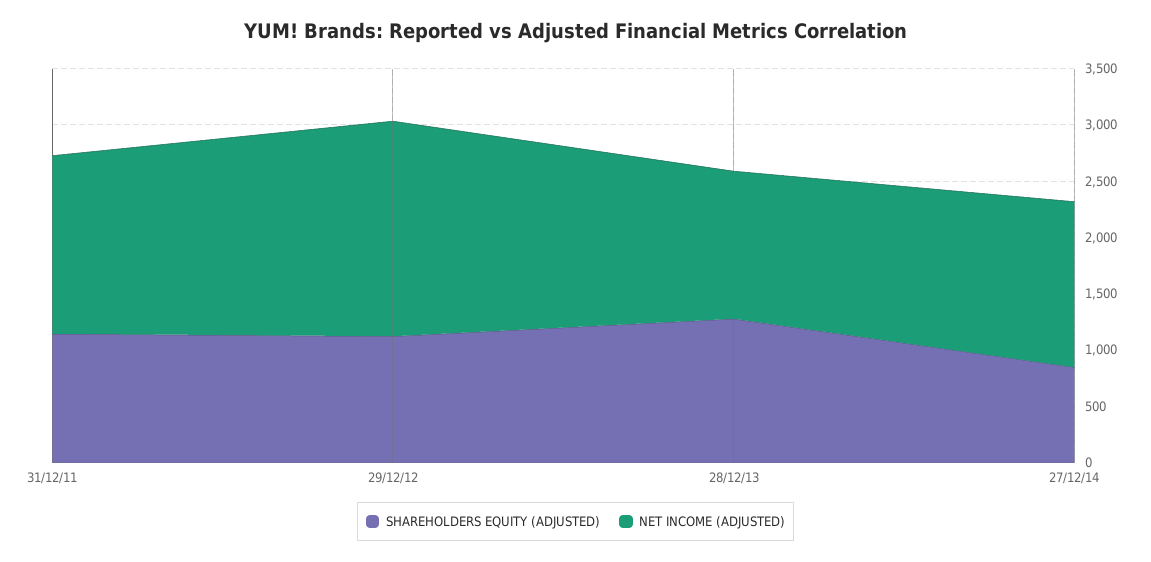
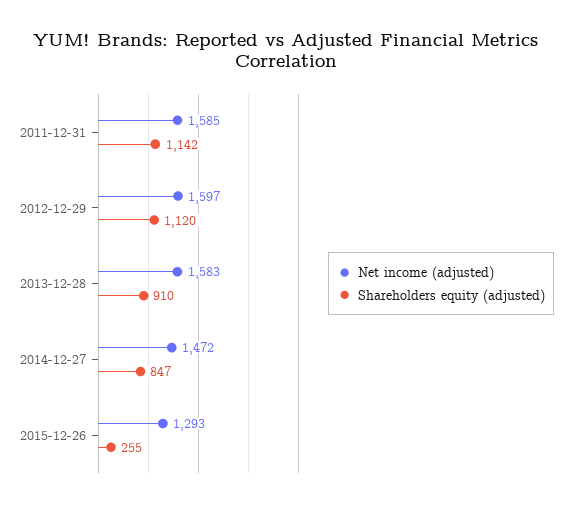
NET INCOME (ADJUSTED), 29/12/12: 1900 -> 1597
SHAREHOLDERS EQUITY (ADJUSTED), 28/12/13: 1300 -> 910
NET INCOME (ADJUSTED), 28/12/13: 1300 -> 1583
NET INCOME (ADJUSTED), 2015-12-26: none -> 1293
SHAREHOLDERS EQUITY (ADJUSTED), 2015-12-26: none -> 255

